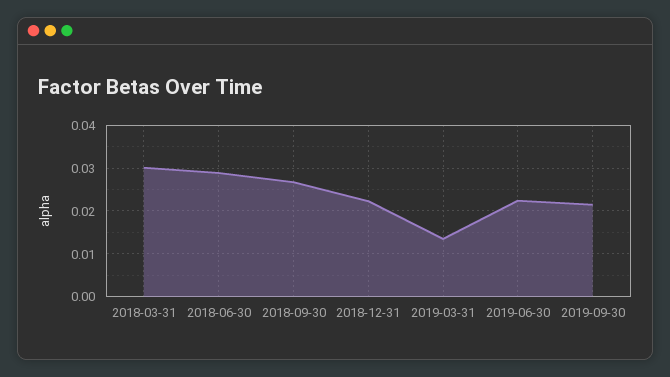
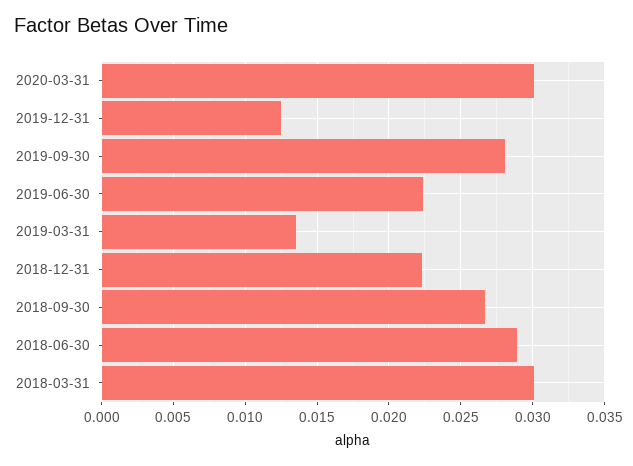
2019-09-30: 0.022 -> 0.028
2020-03-31: none -> 0.03
2019-12-31: none -> 0.0125

